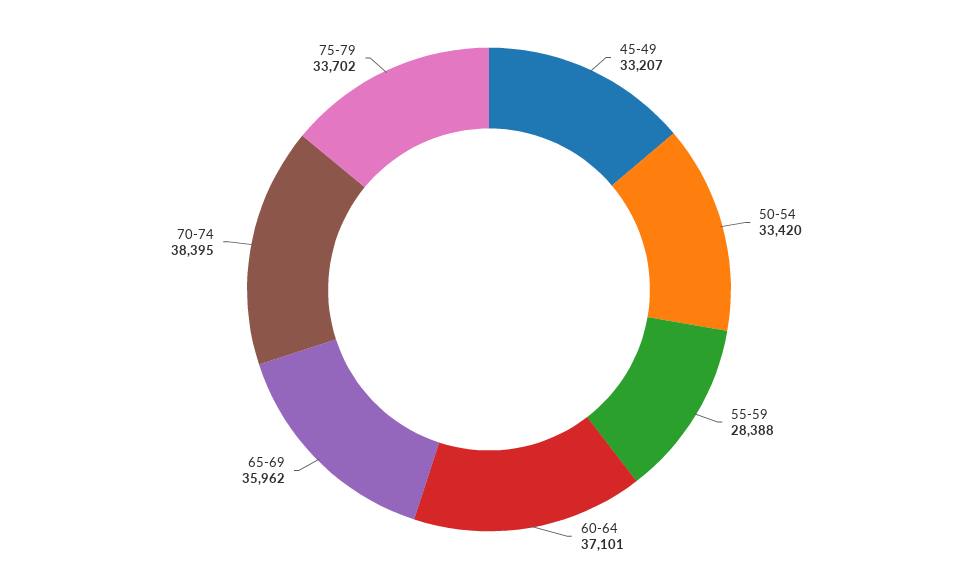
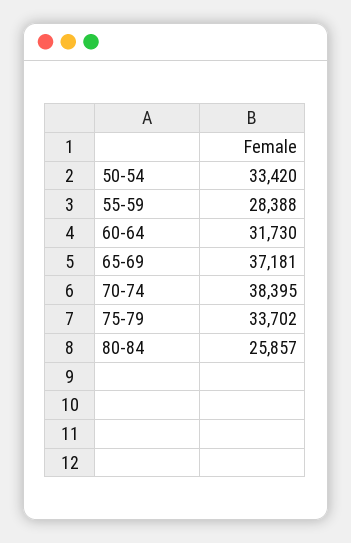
45-49: 33207 -> none
60-64: 37101 -> 31730
65-69: 35962 -> 37181
80-84: none -> 25857

